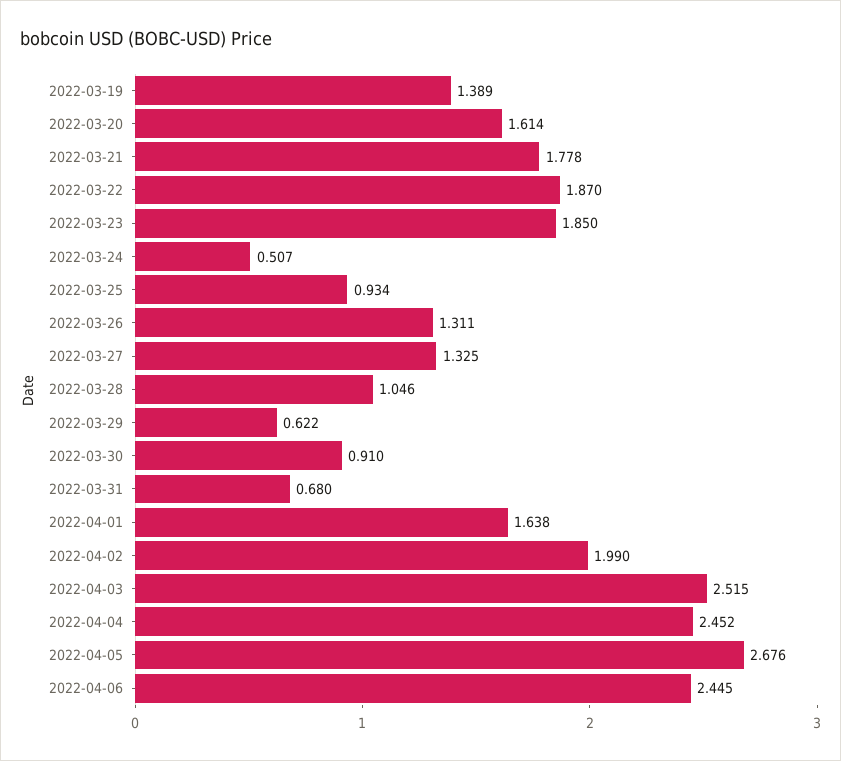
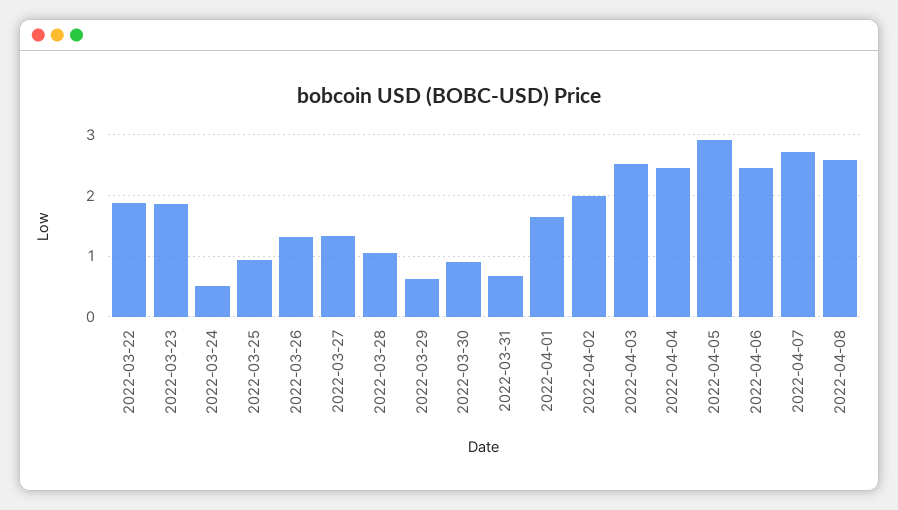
2022-03-19: 1.389 -> none
2022-03-20: 1.614 -> none
2022-03-21: 1.778 -> none
2022-04-05: 2.676 -> 2.9
2022-04-07: none -> 2.7
2022-04-08: none -> 2.6

